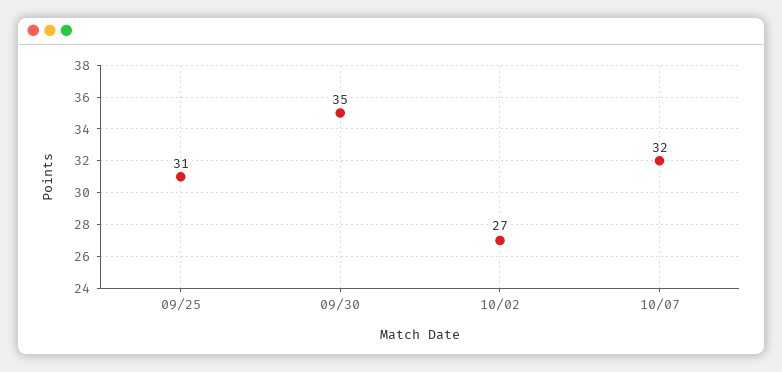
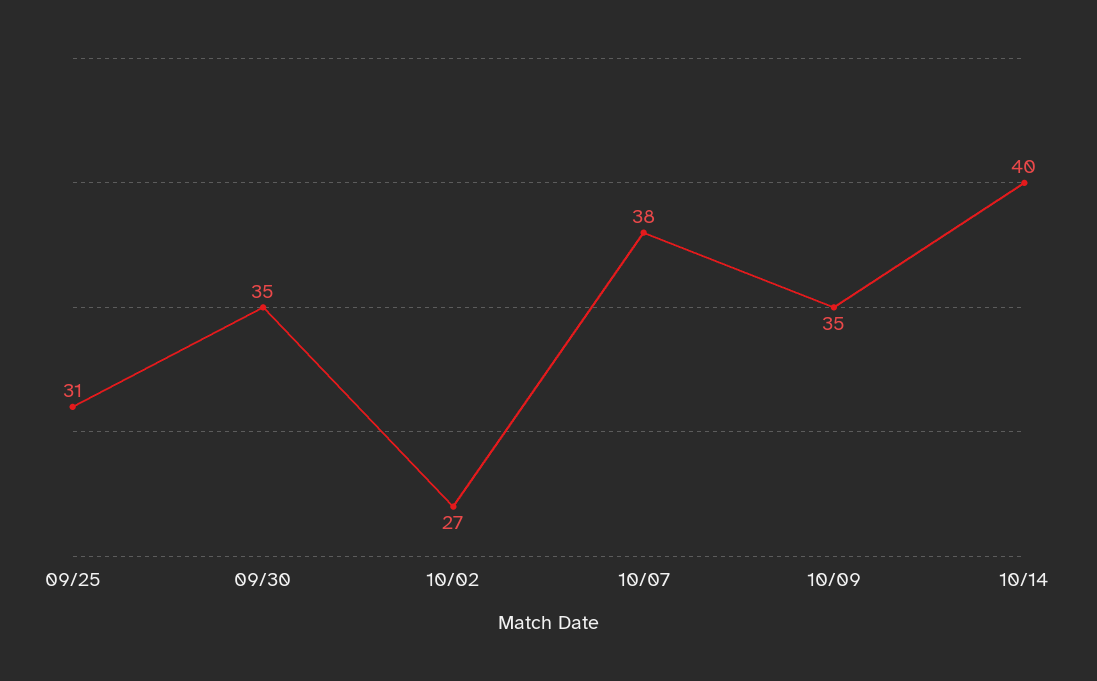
10/07: 32 -> 38
10/09: none -> 35
10/14: none -> 40

